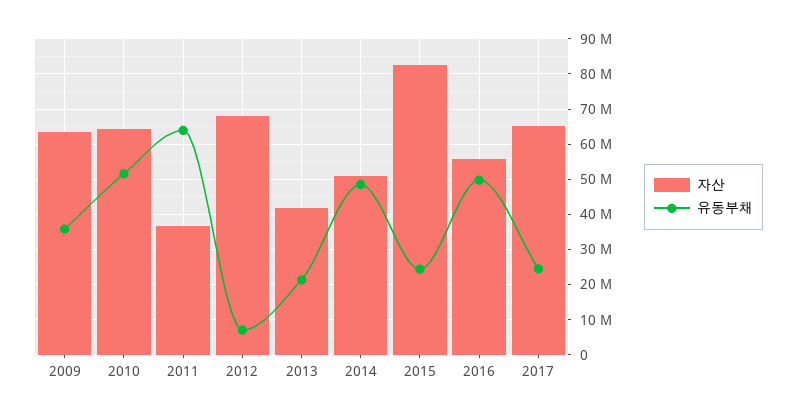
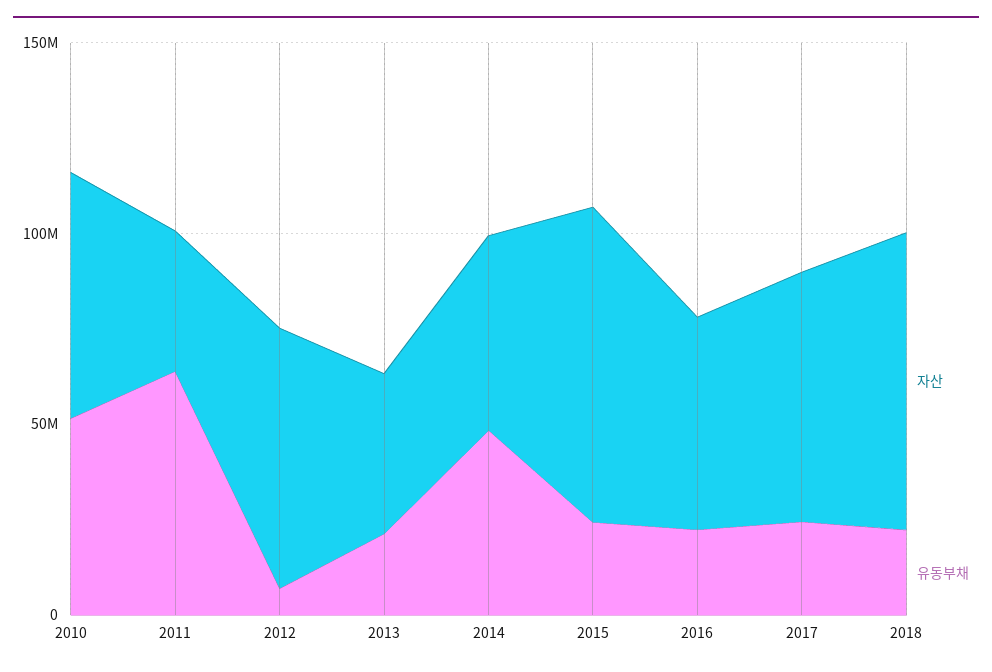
자산, 2009: 64000000 -> none
유동부채, 2009: 36000000 -> none
유동부채, 2016: 50000000 -> 20000000
자산, 2018: none -> 80000000
유동부채, 2018: none -> 20000000

